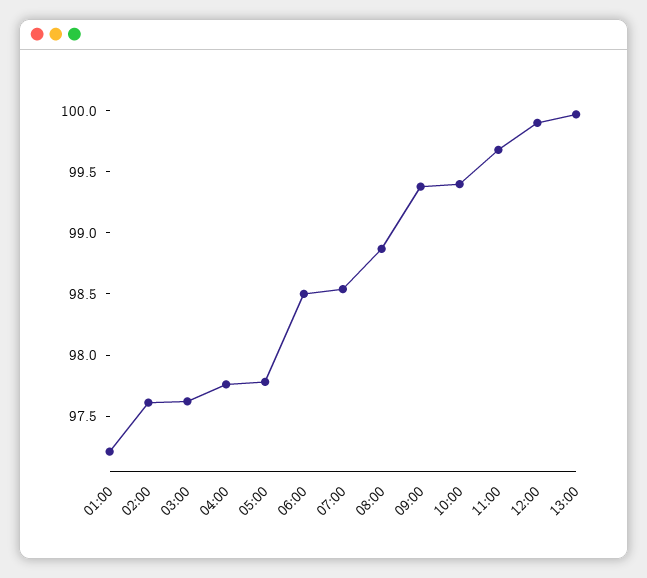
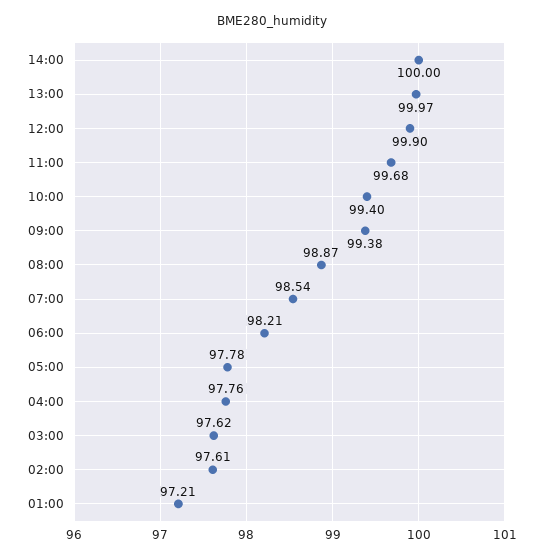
06:00: 98.5 -> 98.21
14:00: none -> 100

